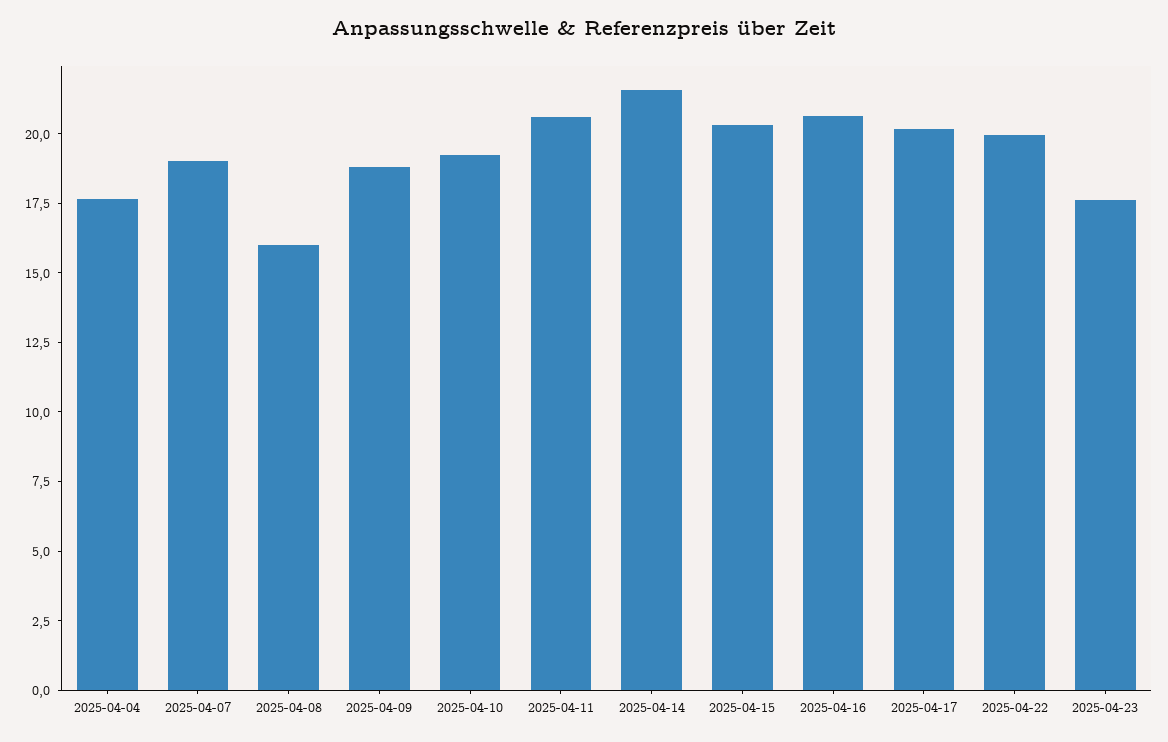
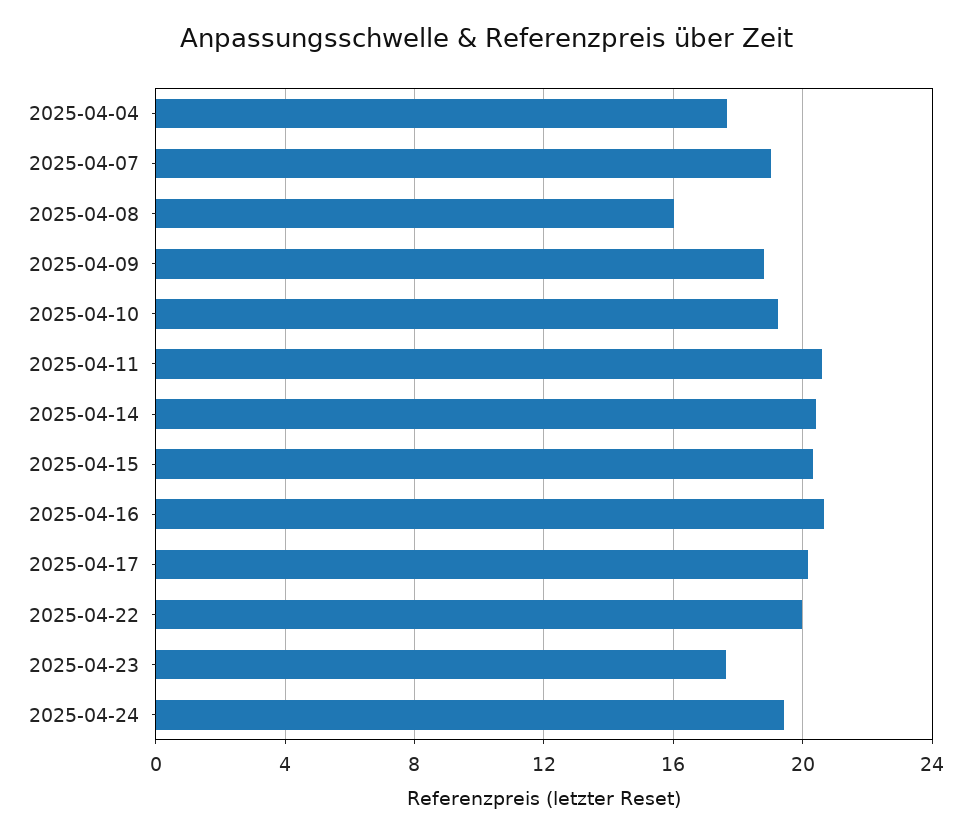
2025-04-14: 21.5 -> 20.5
2025-04-24: none -> 19.5

